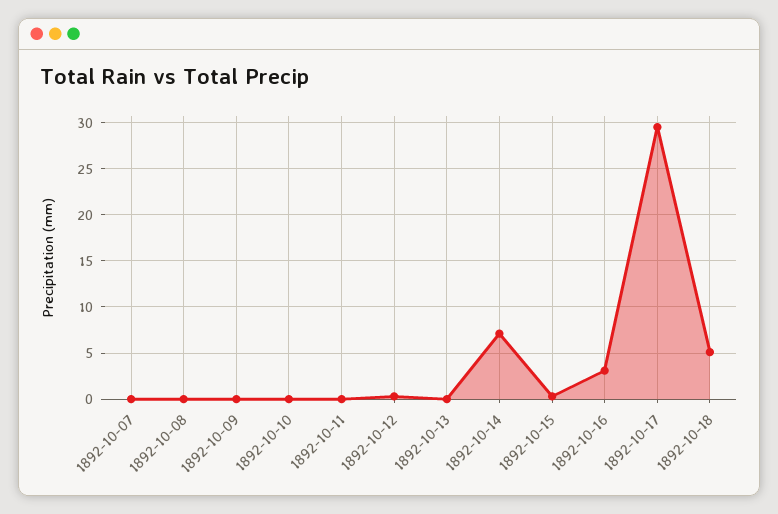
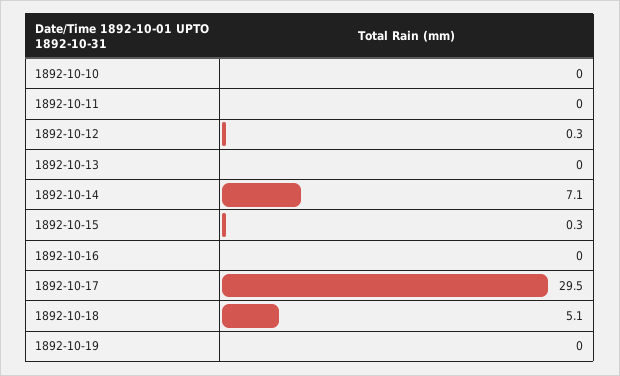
1892-10-07: 0 -> none
1892-10-08: 0 -> none
1892-10-09: 0 -> none
1892-10-16: 3 -> 0
1892-10-19: none -> 0

